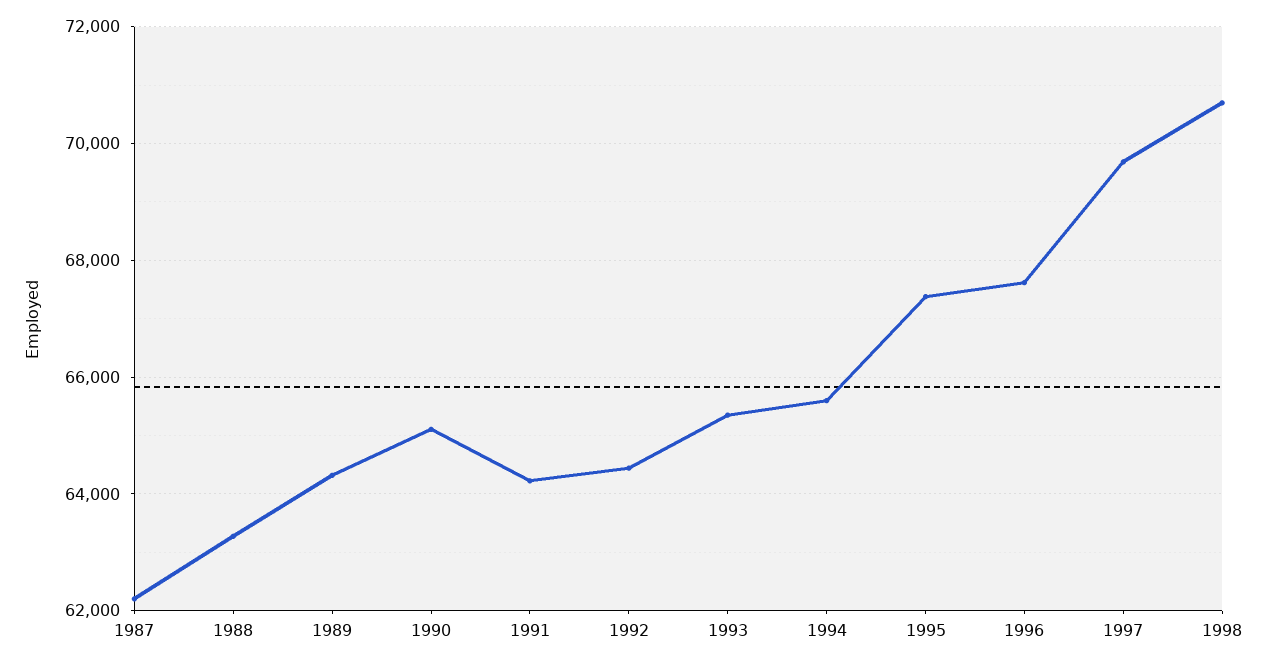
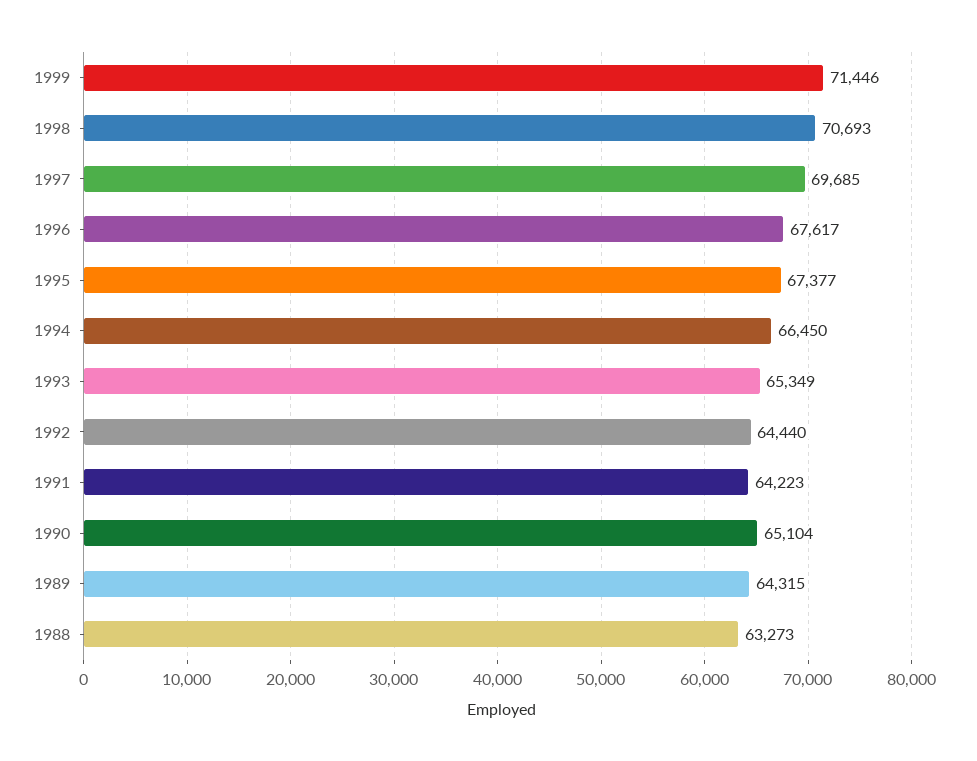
1987: 62200 -> none
1994: 65600 -> 66450
1999: none -> 71446

